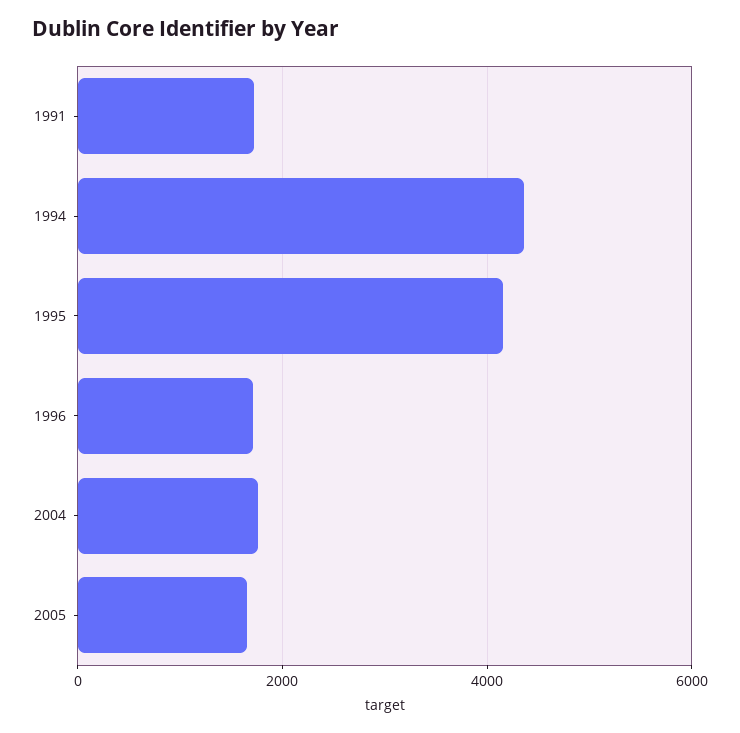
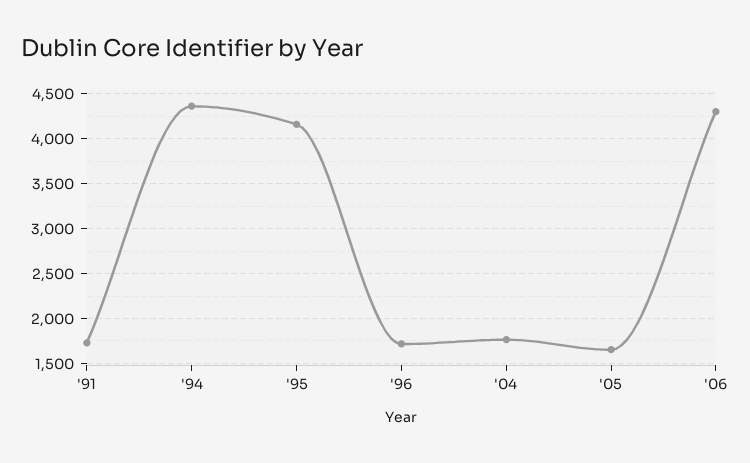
'06: none -> 4300

